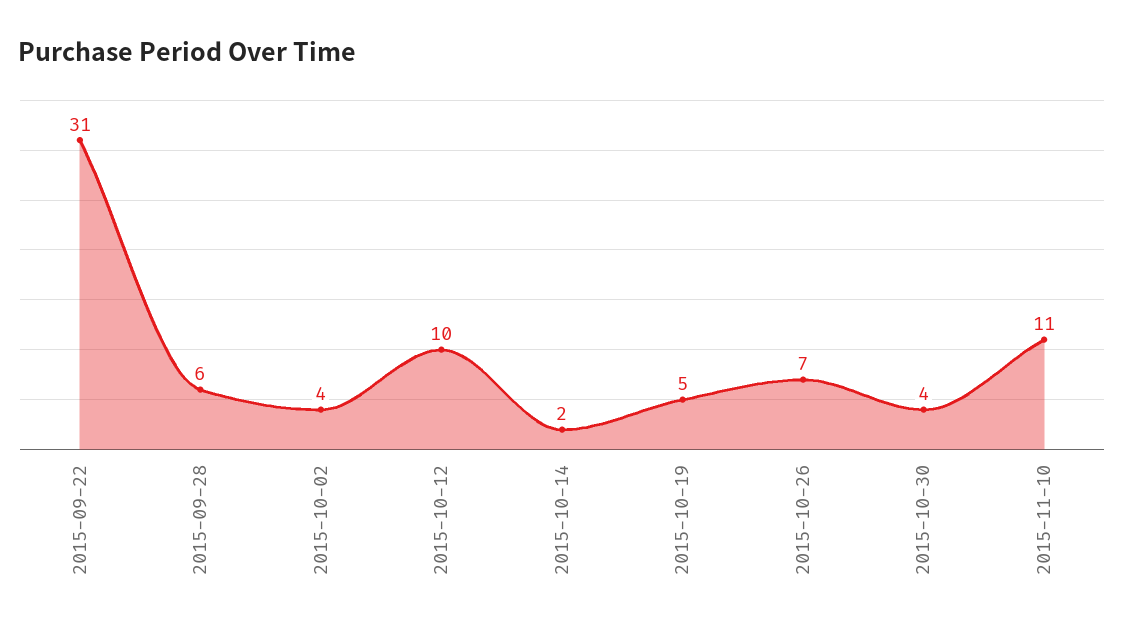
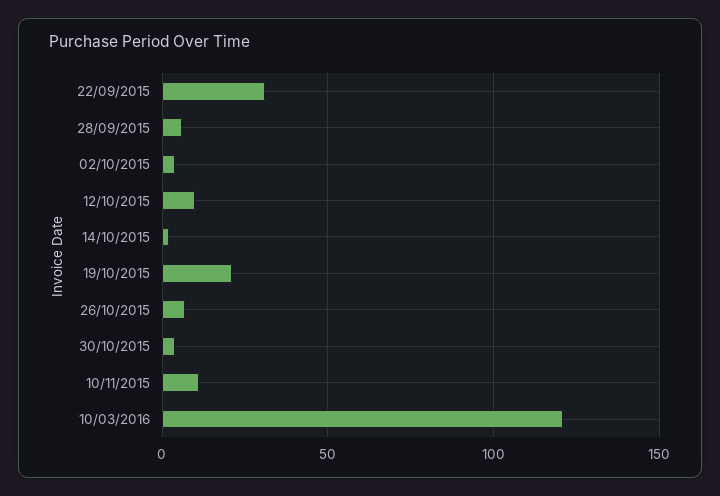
2015-10-19: 5 -> 20
10/03/2016: none -> 120

